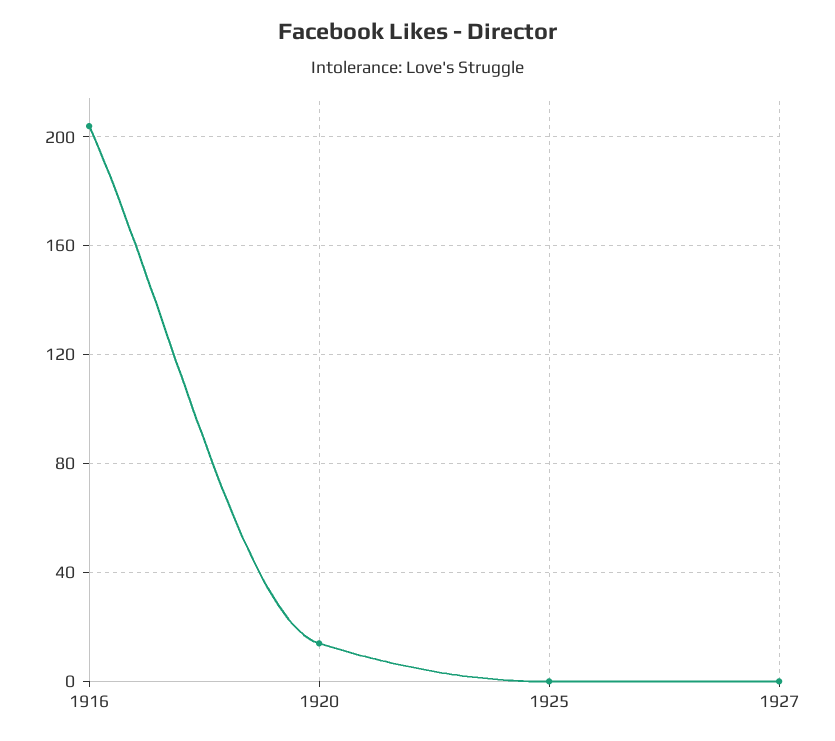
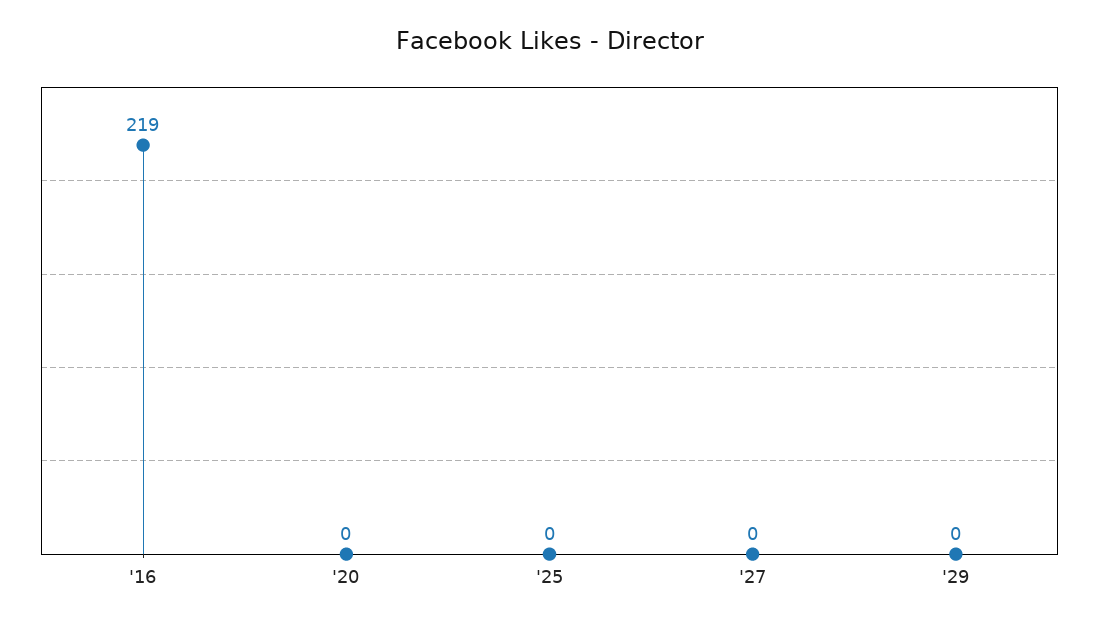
1916: 205 -> 219
1920: 15 -> 0
'29: none -> 0

